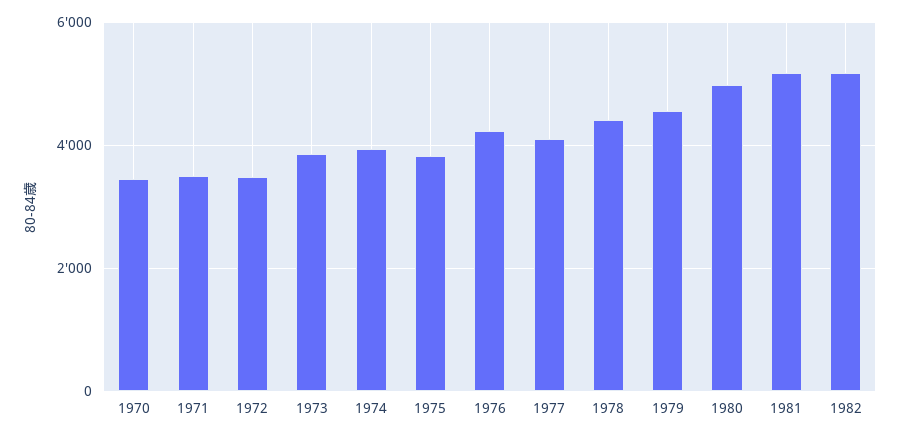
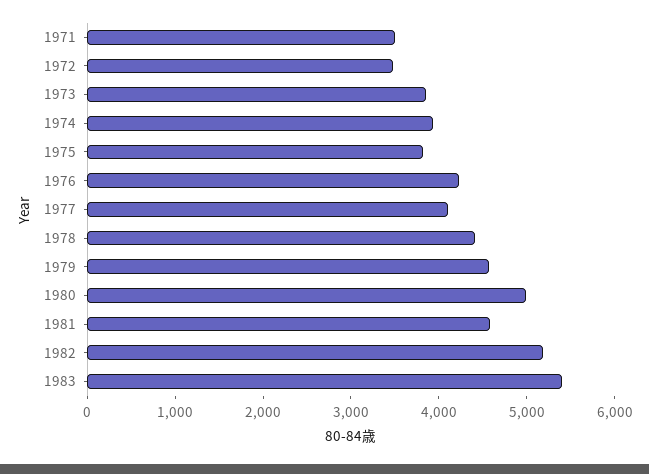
1970: 3400 -> none
1981: 5200 -> 4600
1983: none -> 5400

